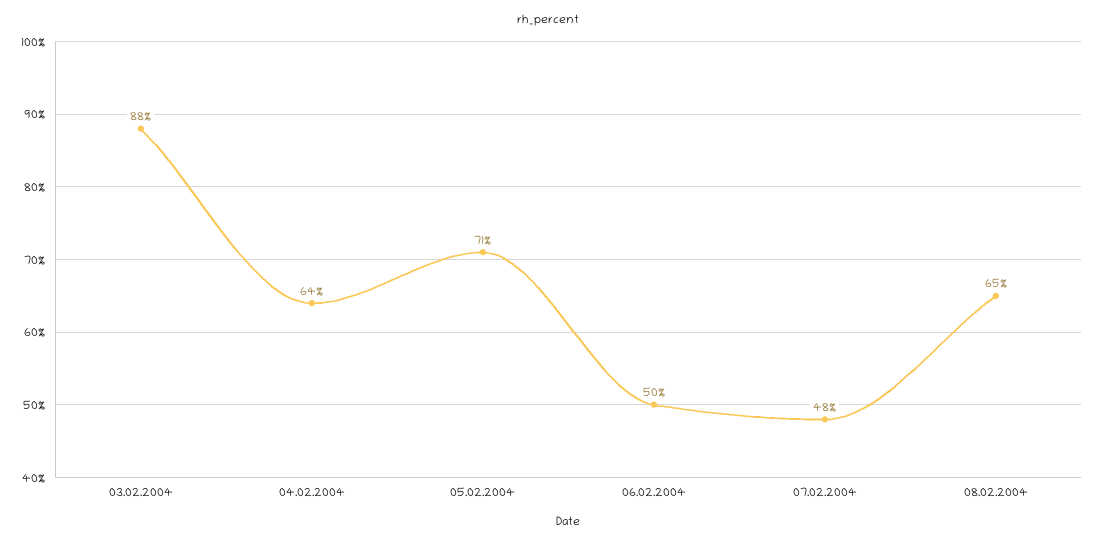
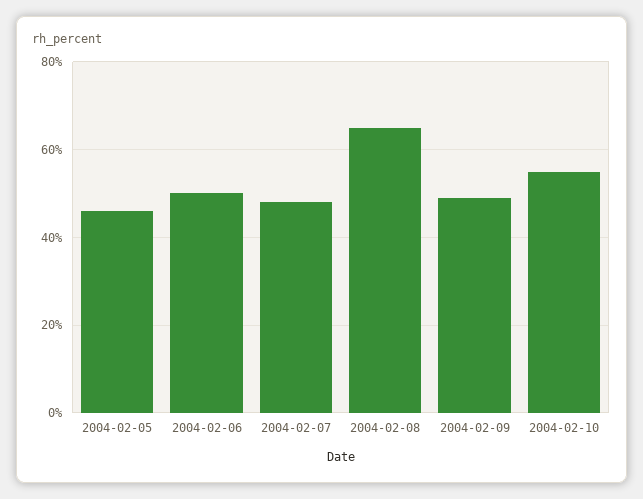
03.02.2004: 88 -> none
04.02.2004: 64 -> none
05.02.2004: 71 -> 45
2004-02-09: none -> 50
2004-02-10: none -> 55

